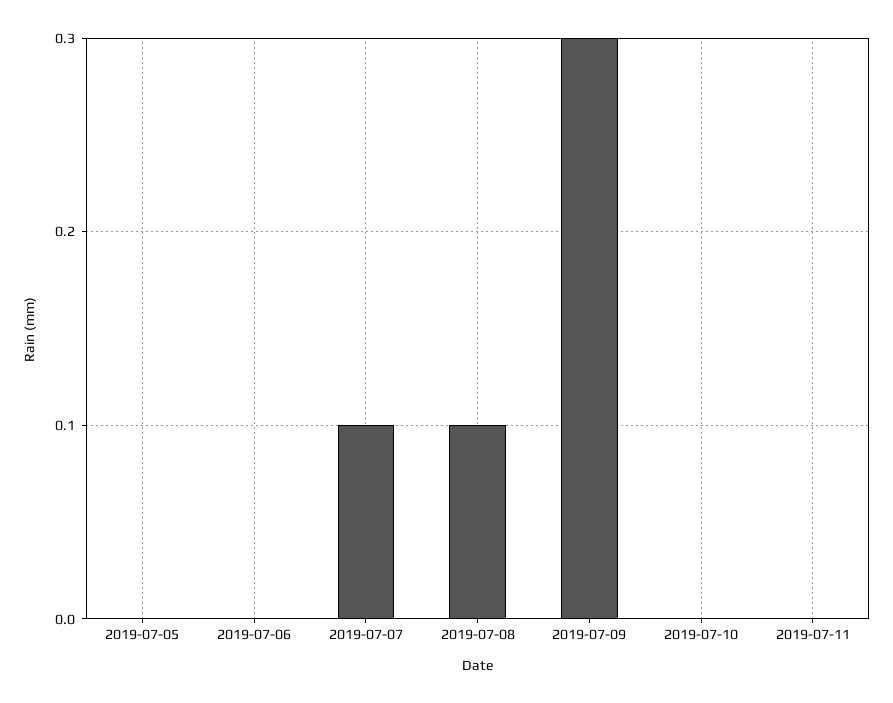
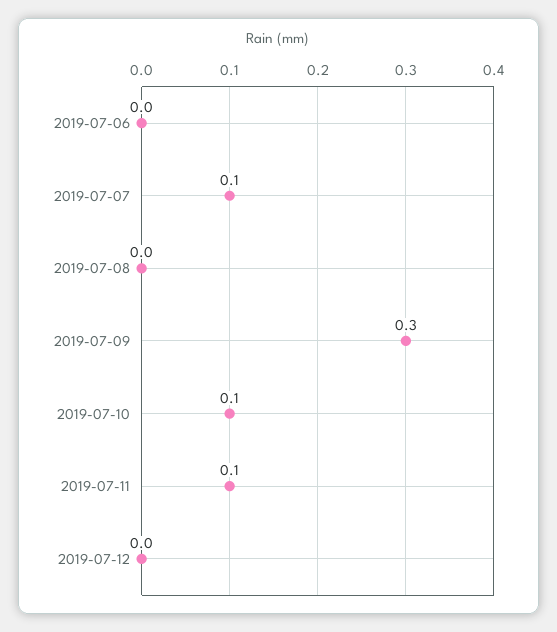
2019-07-05: 0 -> none
2019-07-08: 0.1 -> 0
2019-07-10: 0 -> 0.1
2019-07-11: 0 -> 0.1
2019-07-12: none -> 0

